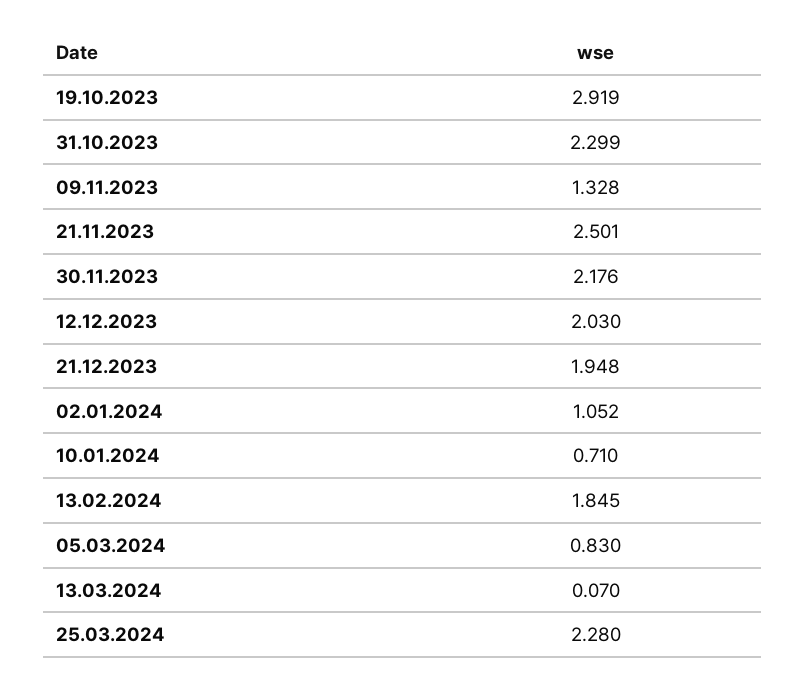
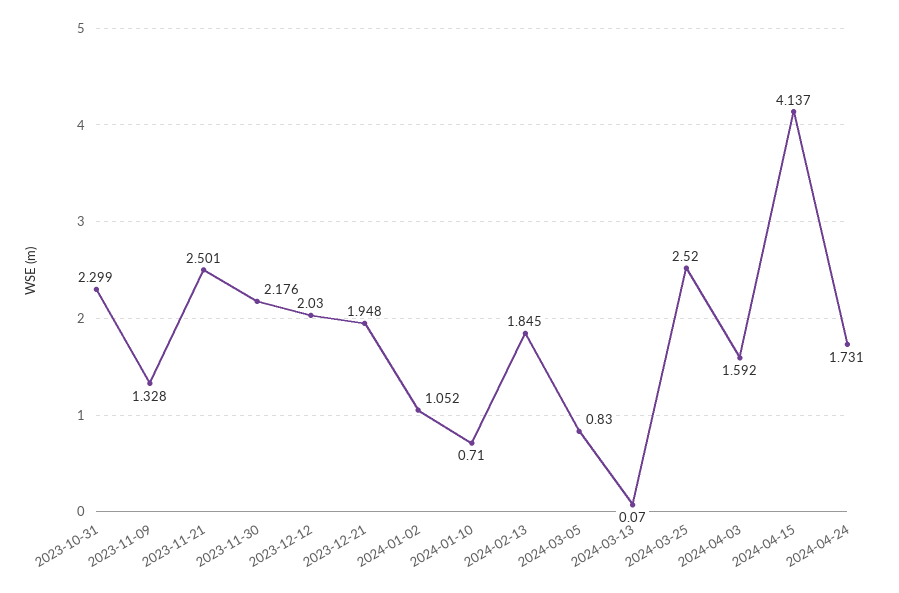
19.10.2023: 2.919 -> none
25.03.2024: 2.28 -> 2.52
2024-04-03: none -> 1.592
2024-04-15: none -> 4.137
2024-04-24: none -> 1.731

